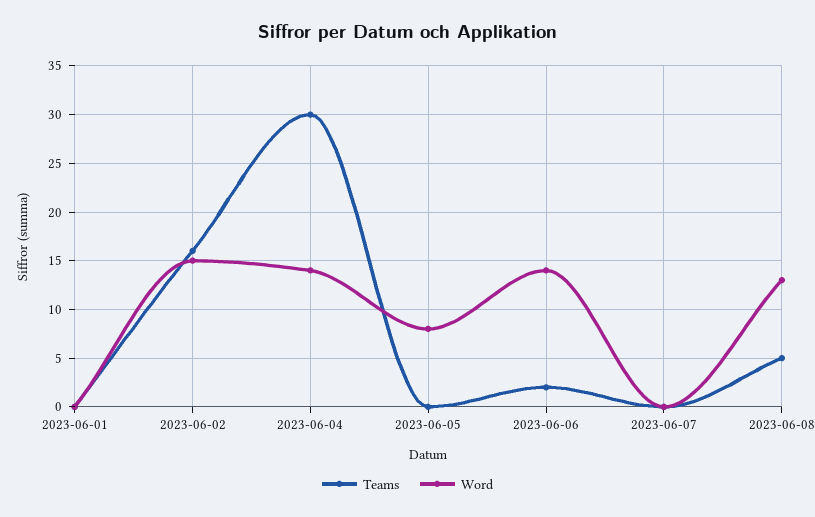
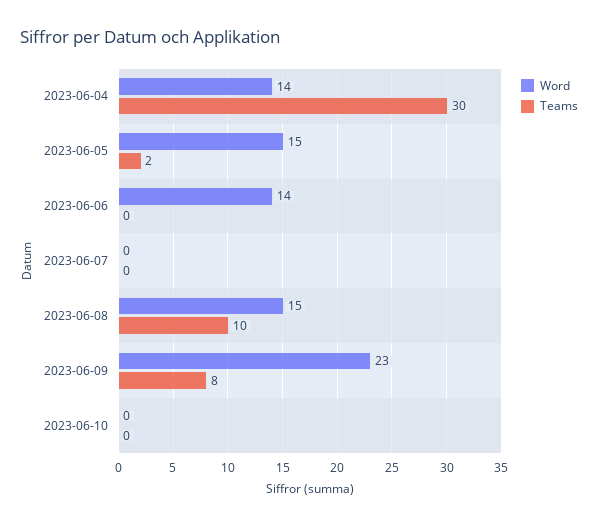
Teams, 2023-06-01: 0 -> none
Word, 2023-06-01: 0 -> none
Teams, 2023-06-02: 16 -> none
Word, 2023-06-02: 15 -> none
Teams, 2023-06-05: 0 -> 2
Word, 2023-06-05: 8 -> 15
Teams, 2023-06-06: 2 -> 0
Teams, 2023-06-08: 5 -> 10
Word, 2023-06-08: 13 -> 15
Word, 2023-06-09: none -> 23
Teams, 2023-06-09: none -> 8
Word, 2023-06-10: none -> 0
Teams, 2023-06-10: none -> 0

